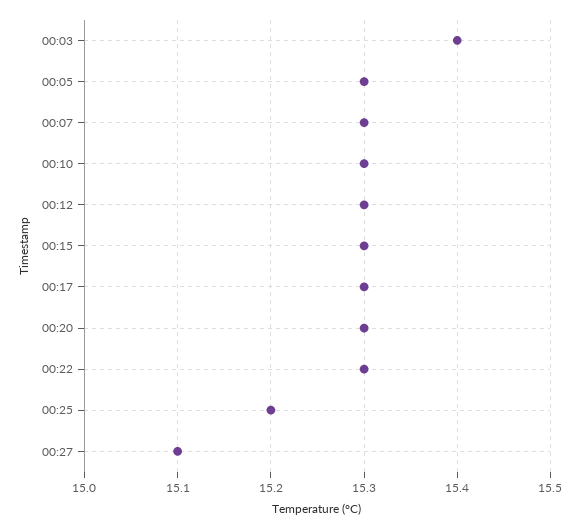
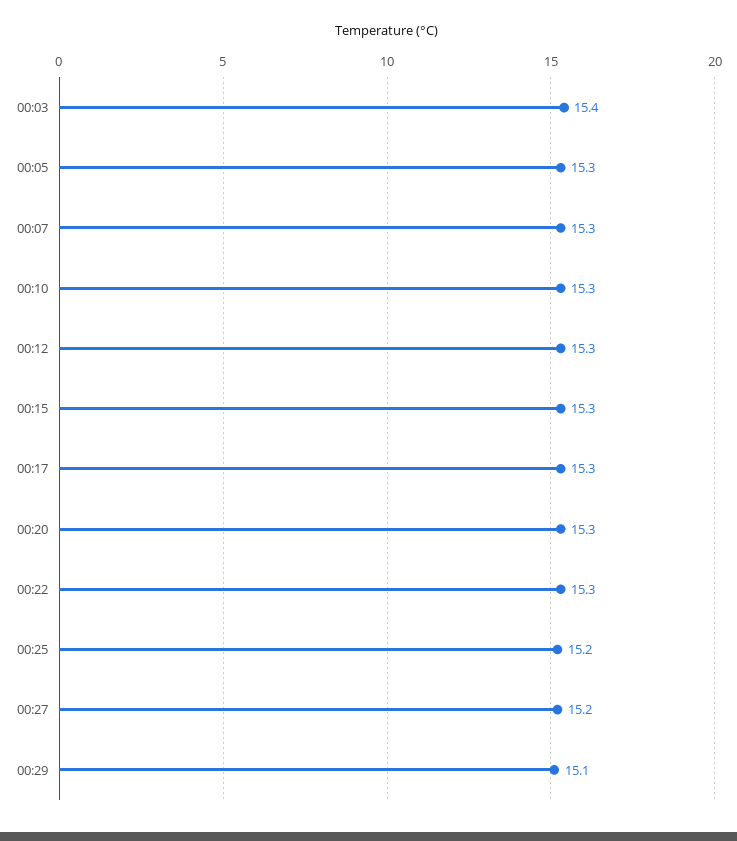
00:27: 15.1 -> 15.2
00:29: none -> 15.1

